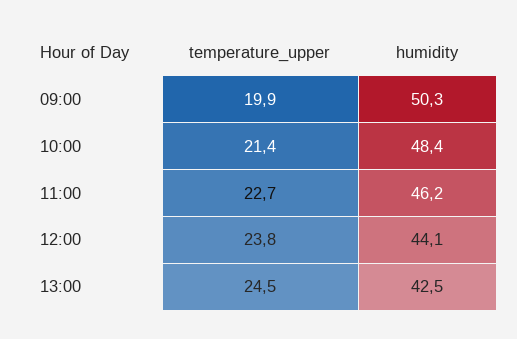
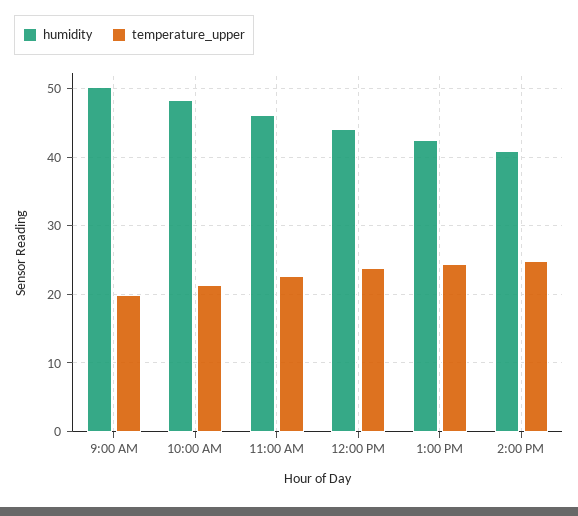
humidity, 2:00 PM: none -> 41
temperature_upper, 2:00 PM: none -> 25

